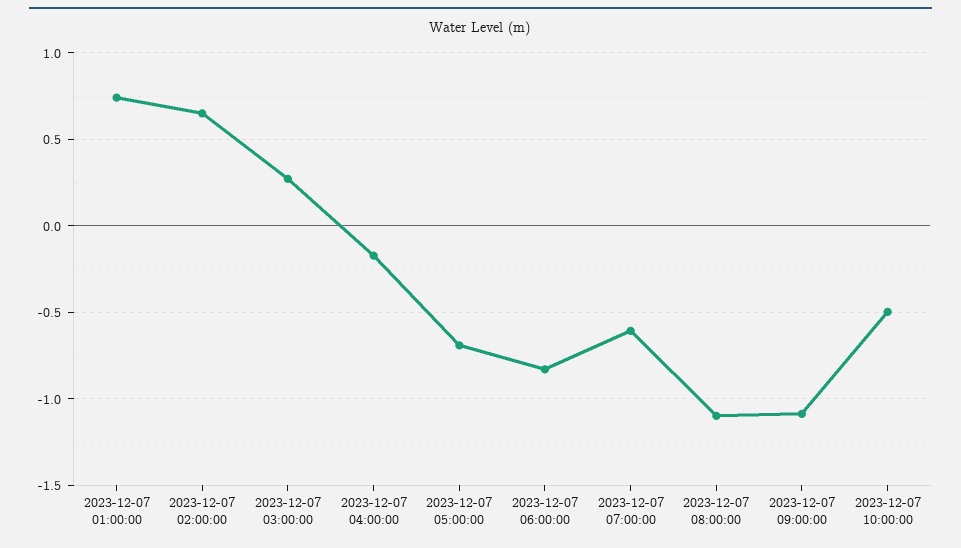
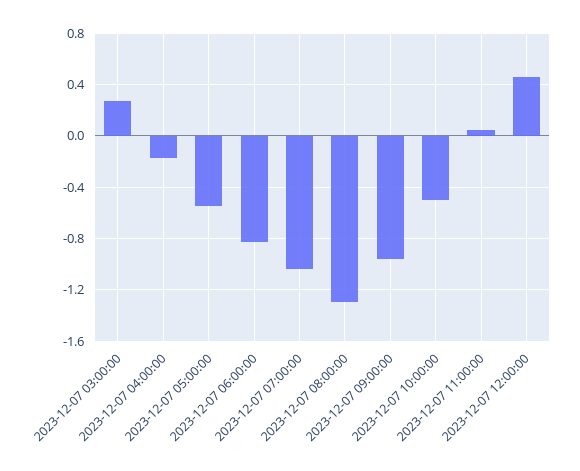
2023-12-07 01:00:00: 0.75 -> none
2023-12-07 02:00:00: 0.65 -> none
2023-12-07 05:00:00: -0.7 -> -0.55
2023-12-07 07:00:00: -0.6 -> -1.05
2023-12-07 08:00:00: -1.1 -> -1.3
2023-12-07 09:00:00: -1.1 -> -0.95
2023-12-07 11:00:00: none -> 0.05
2023-12-07 12:00:00: none -> 0.45

